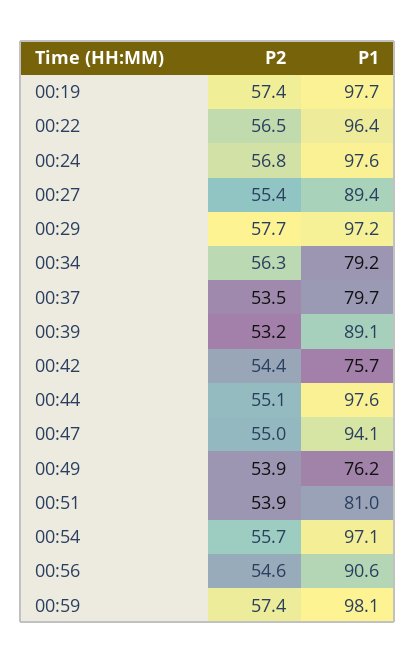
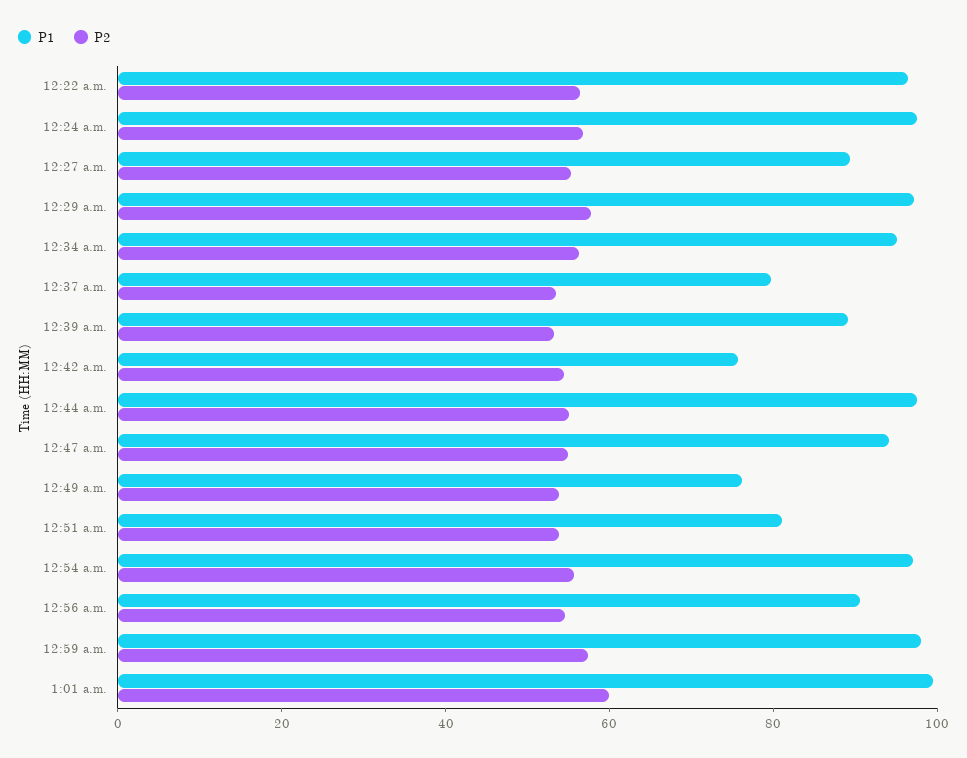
P2, 00:19: 57.4 -> none
P1, 00:19: 97.7 -> none
P1, 00:34: 79.2 -> 95
P1, 1:01 a.m.: none -> 100
P2, 1:01 a.m.: none -> 60

